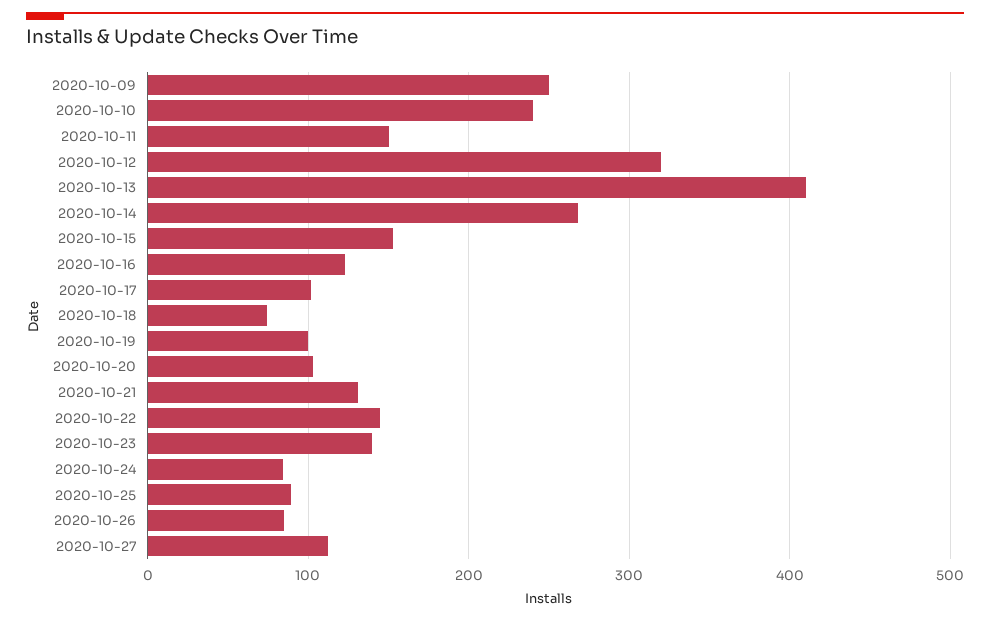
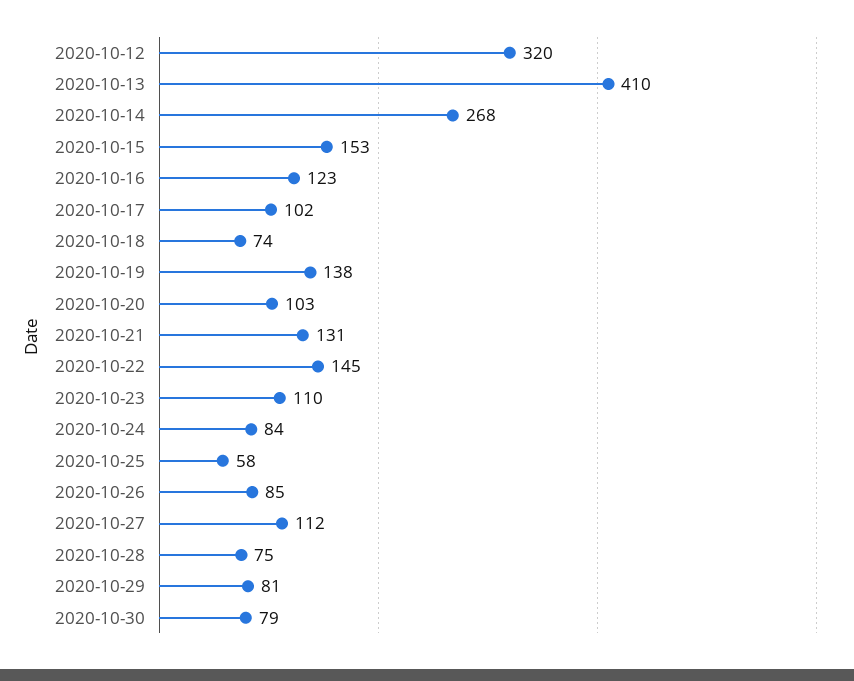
2020-10-09: 250 -> none
2020-10-10: 240 -> none
2020-10-11: 150 -> none
2020-10-19: 100 -> 138
2020-10-23: 140 -> 110
2020-10-25: 90 -> 58
2020-10-28: none -> 75
2020-10-29: none -> 81
2020-10-30: none -> 79

